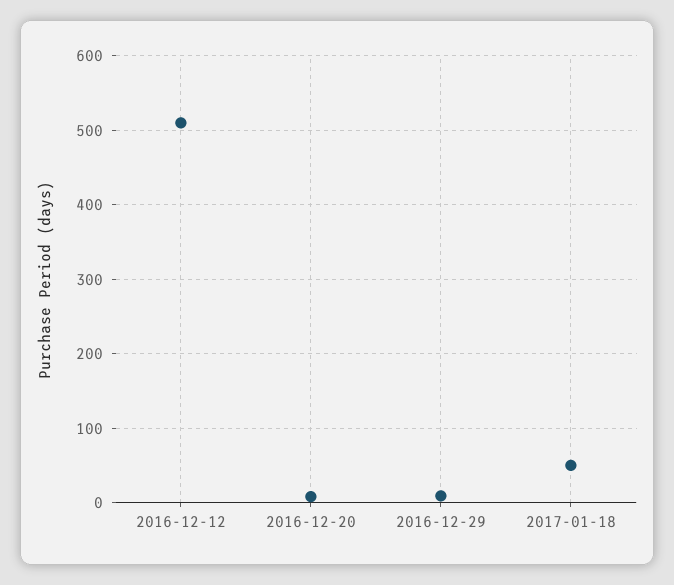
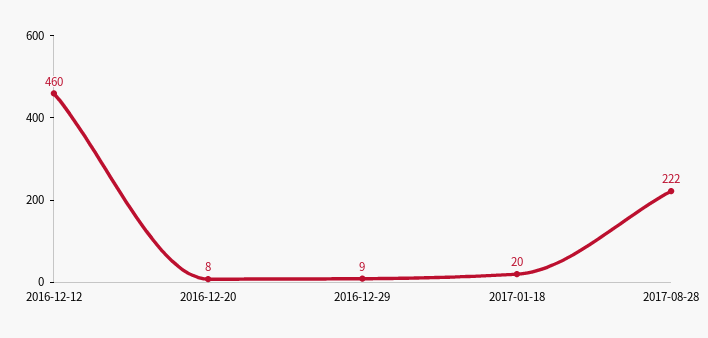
2016-12-12: 510 -> 460
2017-01-18: 50 -> 20
2017-08-28: none -> 222

